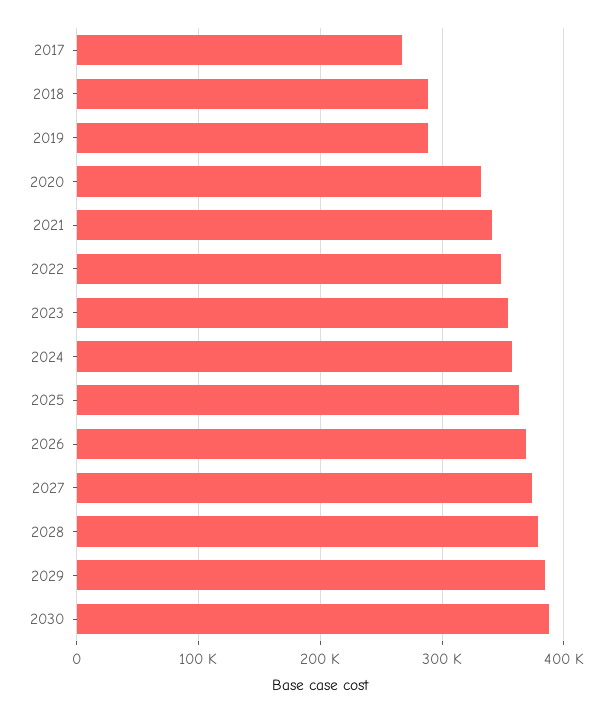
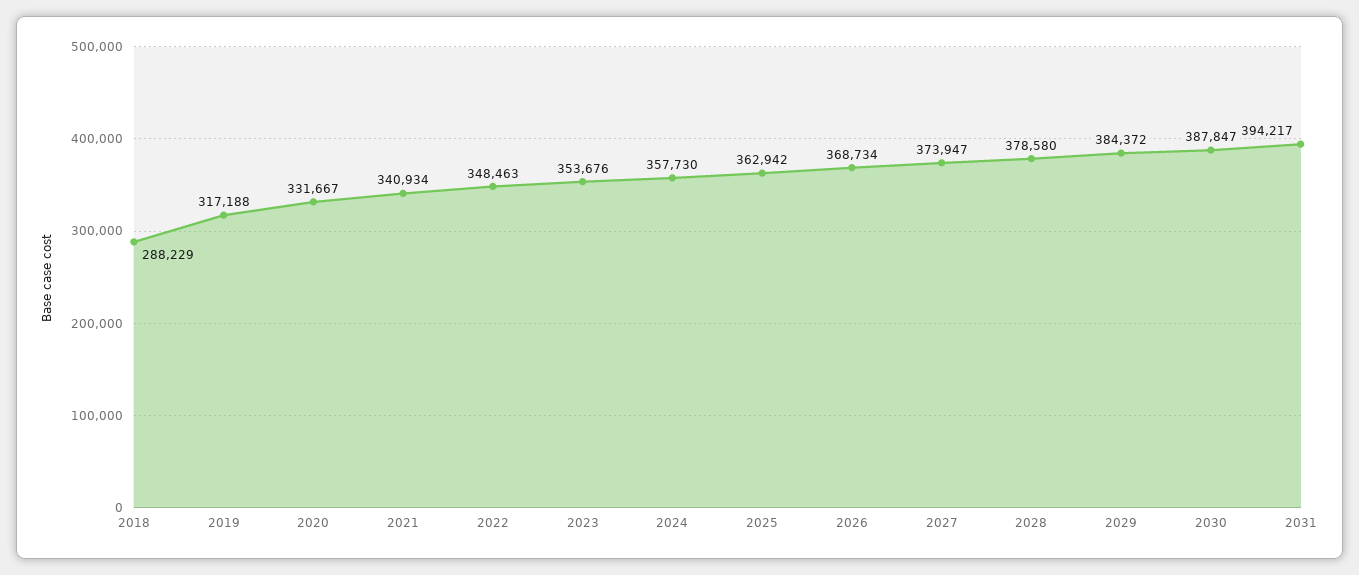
2017: 270000 -> none
2019: 290000 -> 317188
2031: none -> 394217

